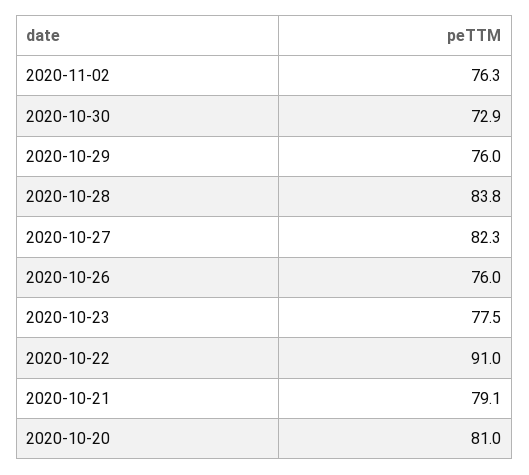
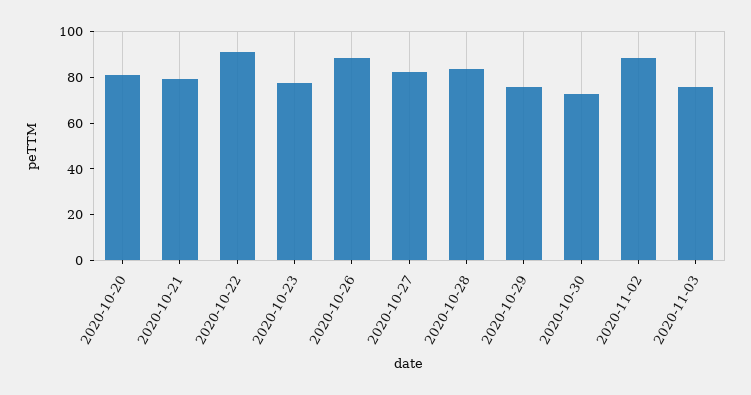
2020-11-02: 76.3 -> 90
2020-10-26: 76 -> 90
2020-11-03: none -> 75

